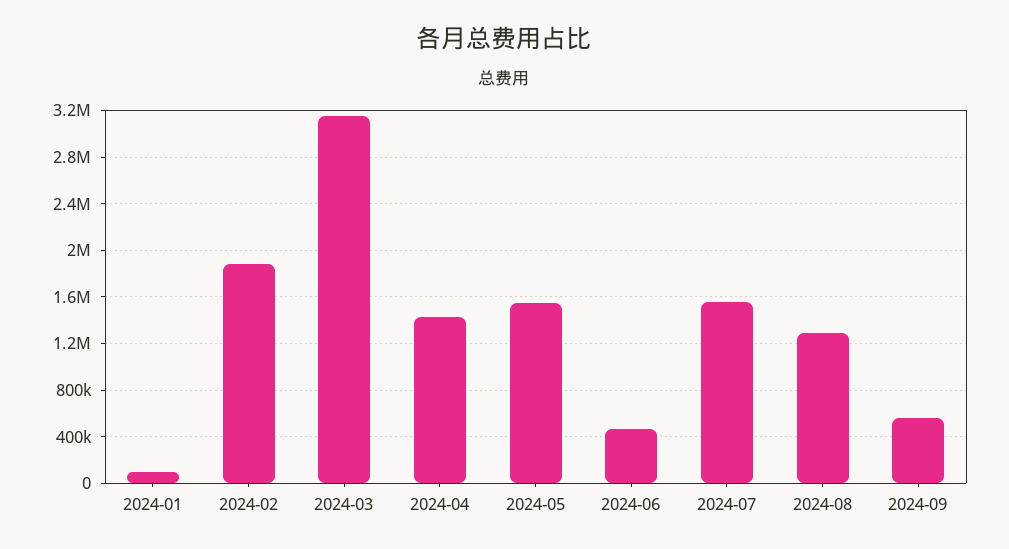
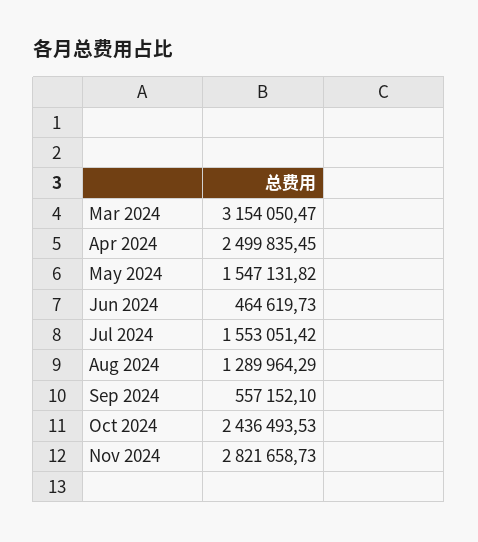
2024-01: 100000 -> none
2024-02: 1900000 -> none
2024-04: 1400000 -> 2499835.45
Oct 2024: none -> 2436493.53
Nov 2024: none -> 2821658.73

